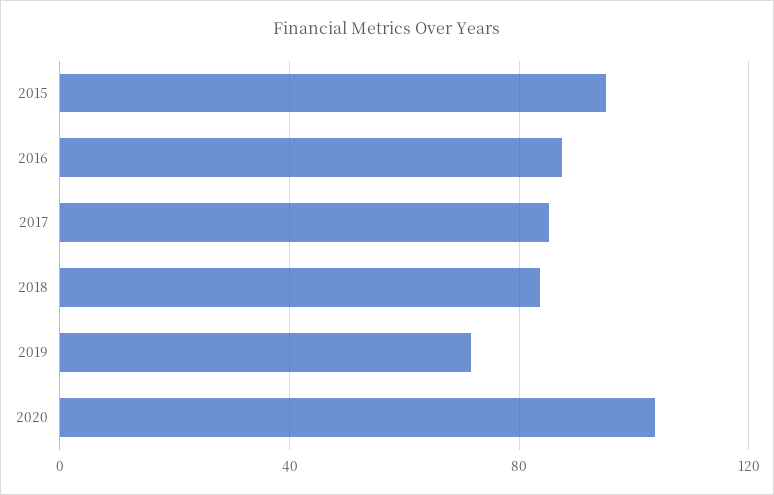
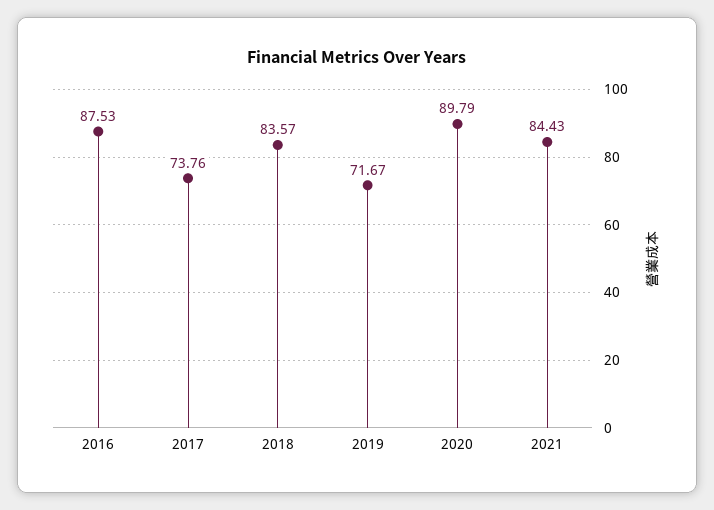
2015: 95 -> none
2017: 85 -> 73.76
2020: 105 -> 89.79
2021: none -> 84.43

